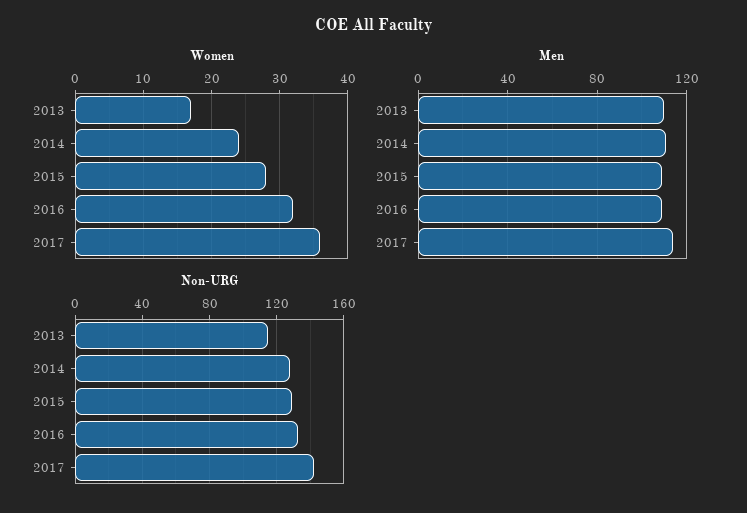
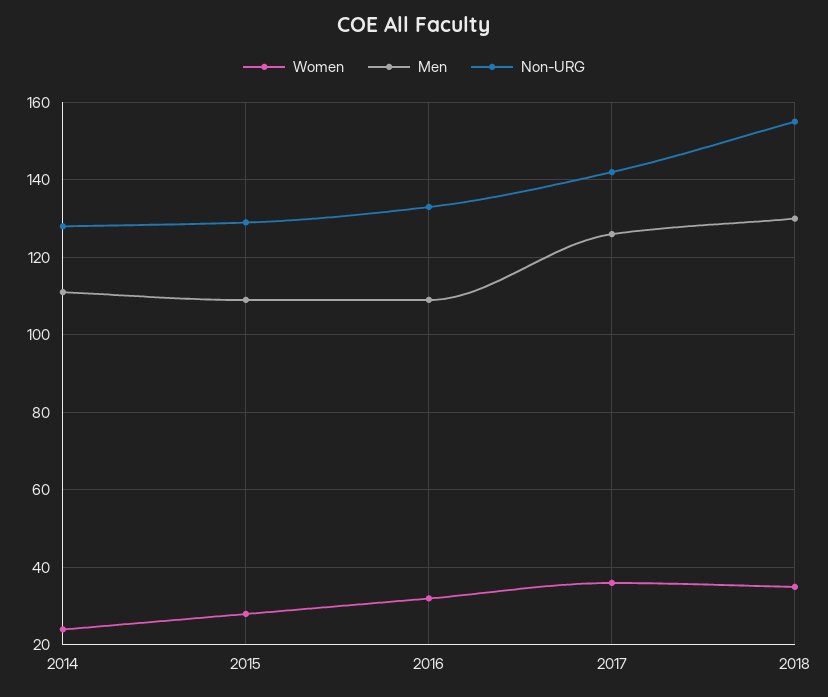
Women, 2013: 17 -> none
Men, 2013: 110 -> none
Men, 2017: 115 -> 125
Non-URG, 2013: 115 -> none
Women, 2018: none -> 35
Men, 2018: none -> 130
Non-URG, 2018: none -> 155

